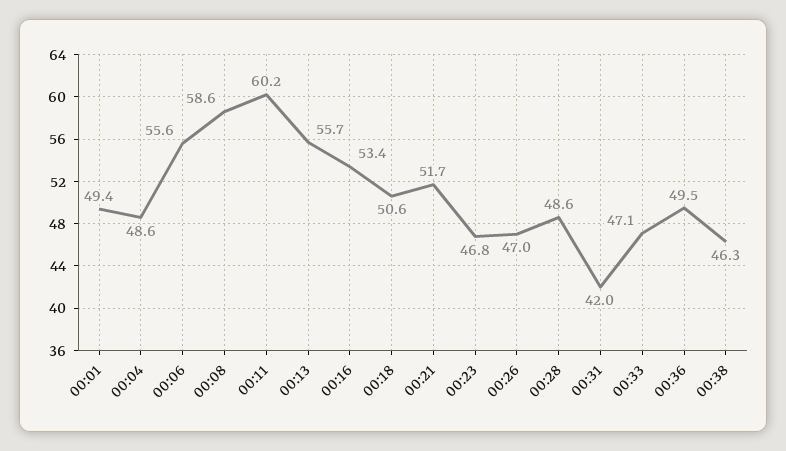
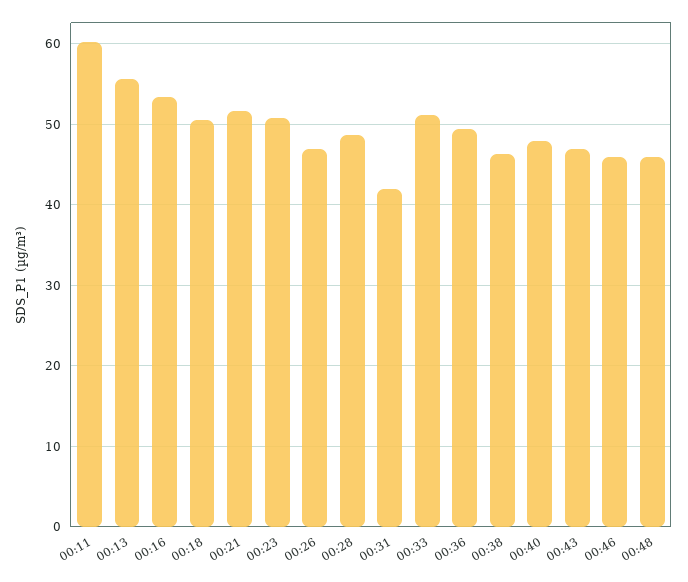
00:01: 49.4 -> none
00:04: 48.6 -> none
00:06: 55.6 -> none
00:08: 58.6 -> none
00:23: 46.8 -> 51
00:33: 47.1 -> 51
00:40: none -> 48
00:43: none -> 47
00:46: none -> 46
00:48: none -> 46

